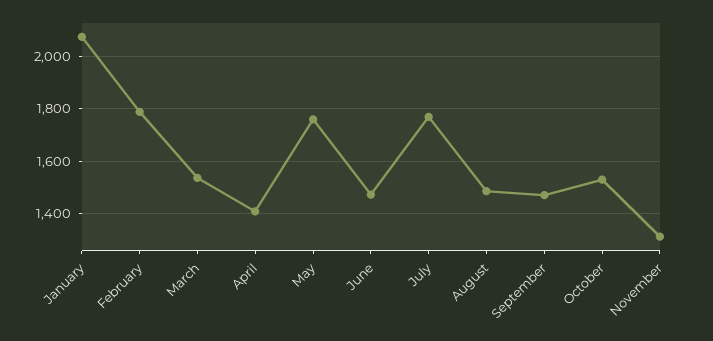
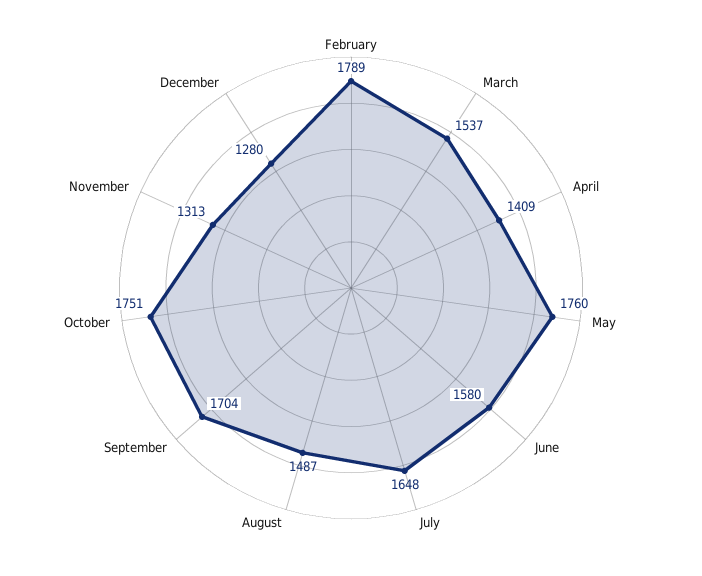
January: 2075 -> none
June: 1475 -> 1580
July: 1775 -> 1648
September: 1475 -> 1704
October: 1525 -> 1751
December: none -> 1280

